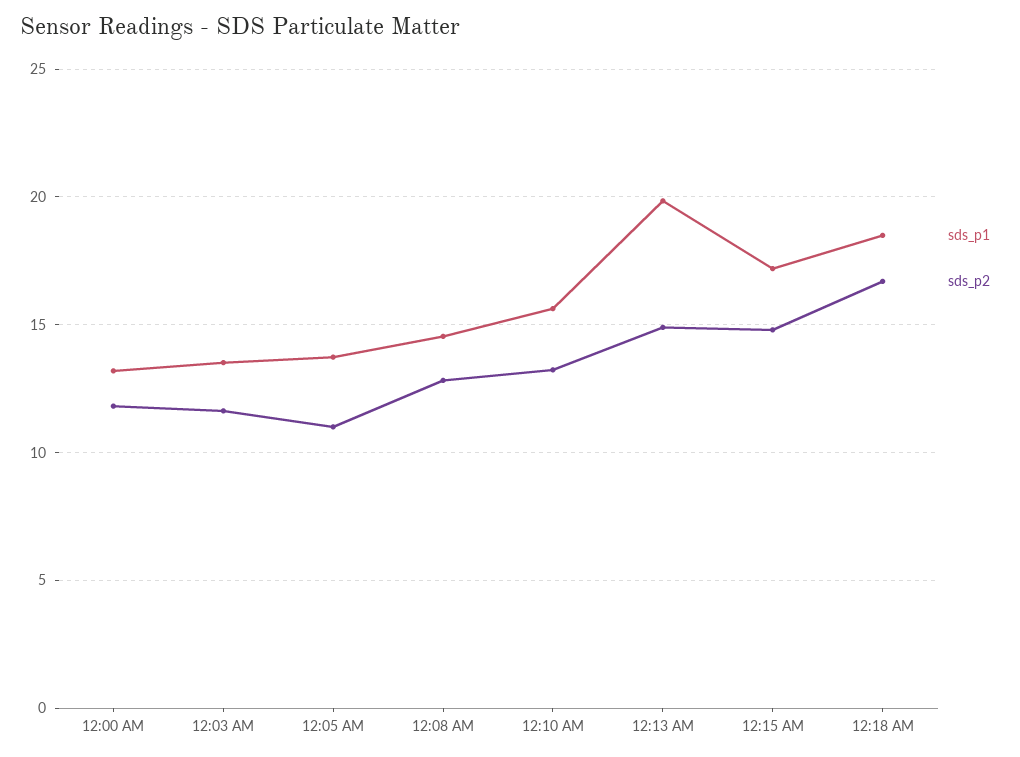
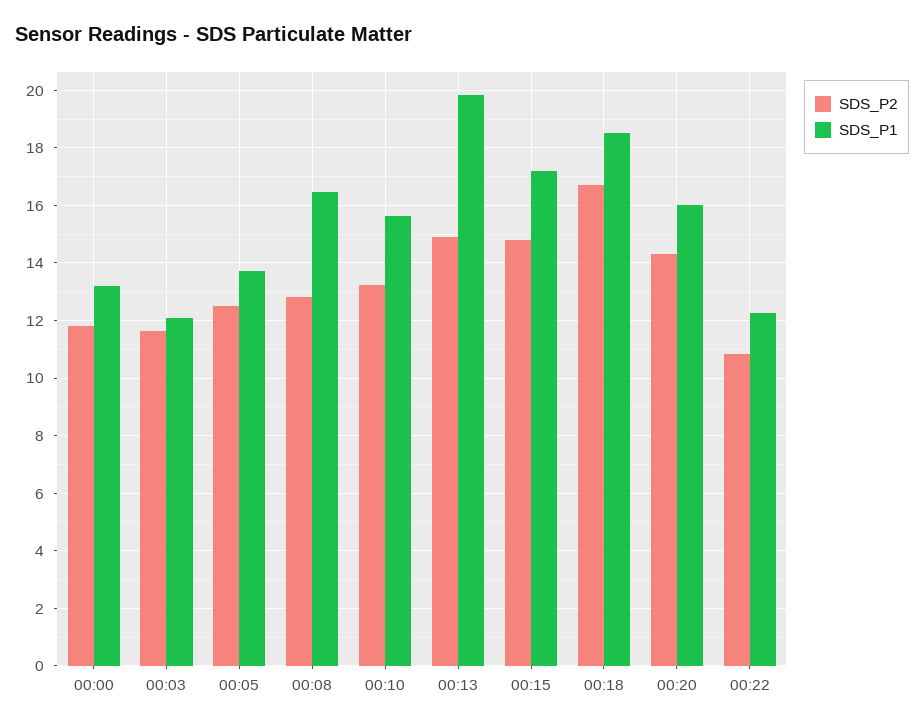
sds_p1, 12:03 AM: 13.5 -> 12
sds_p2, 12:05 AM: 11 -> 12.5
sds_p1, 12:08 AM: 14.5 -> 16.5
sds_p2, 00:20: none -> 14.25
sds_p1, 00:20: none -> 16
sds_p2, 00:22: none -> 10.75
sds_p1, 00:22: none -> 12.25

